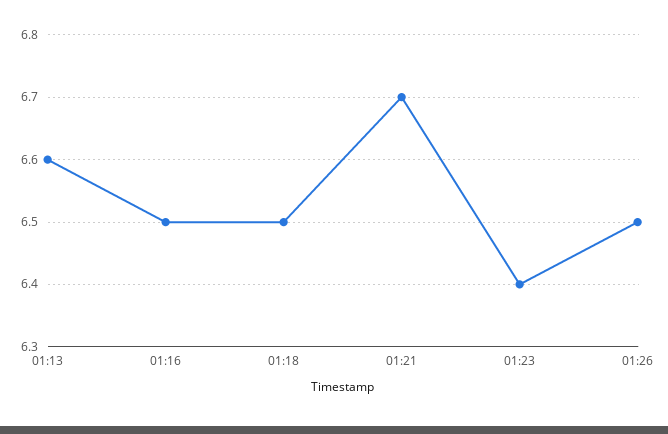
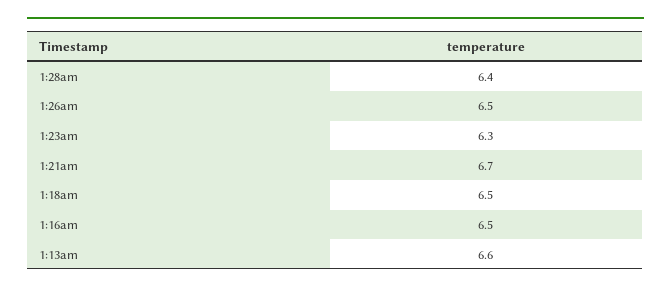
01:23: 6.4 -> 6.3
1:28am: none -> 6.4

